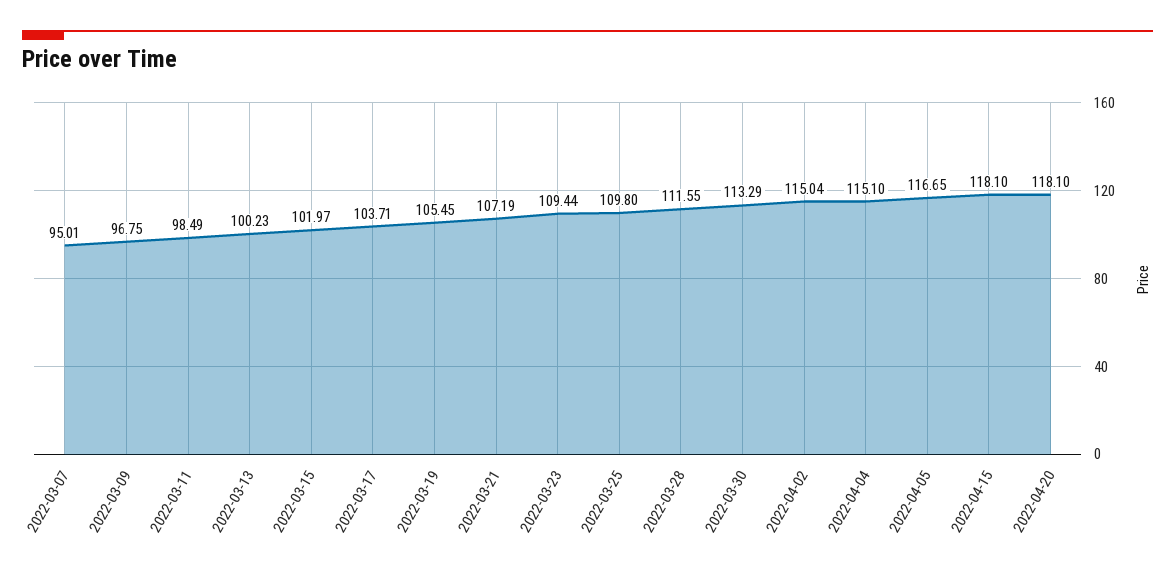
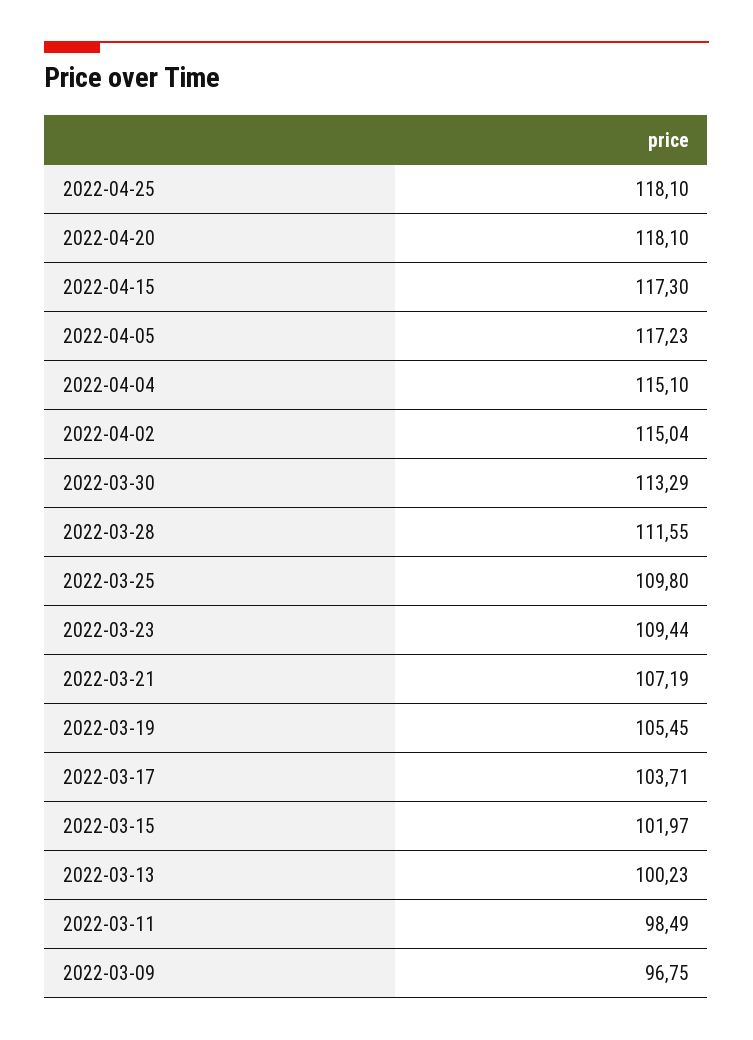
2022-03-07: 95.01 -> none
2022-04-05: 116.65 -> 117.23
2022-04-15: 118.1 -> 117.3
2022-04-25: none -> 118.1

